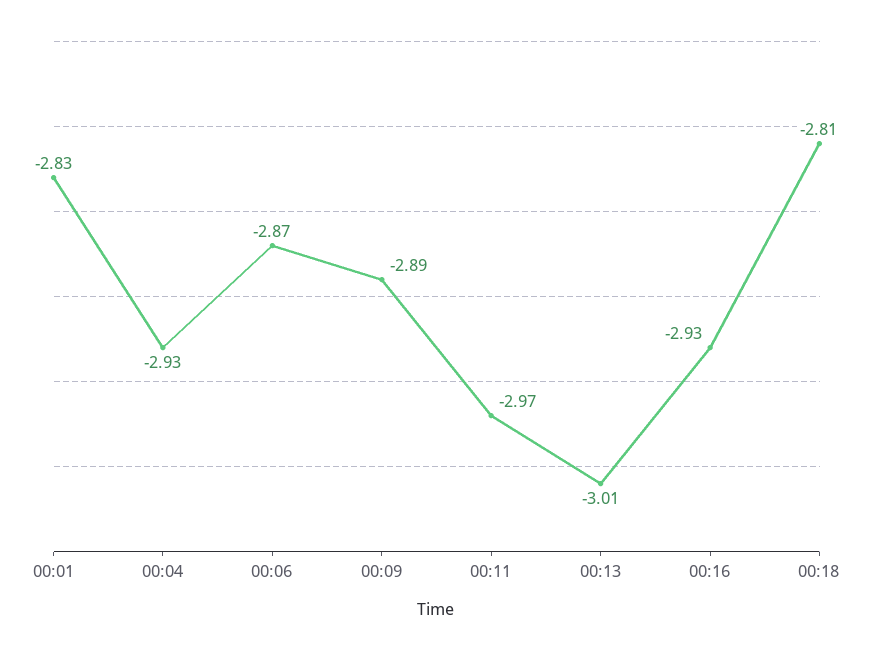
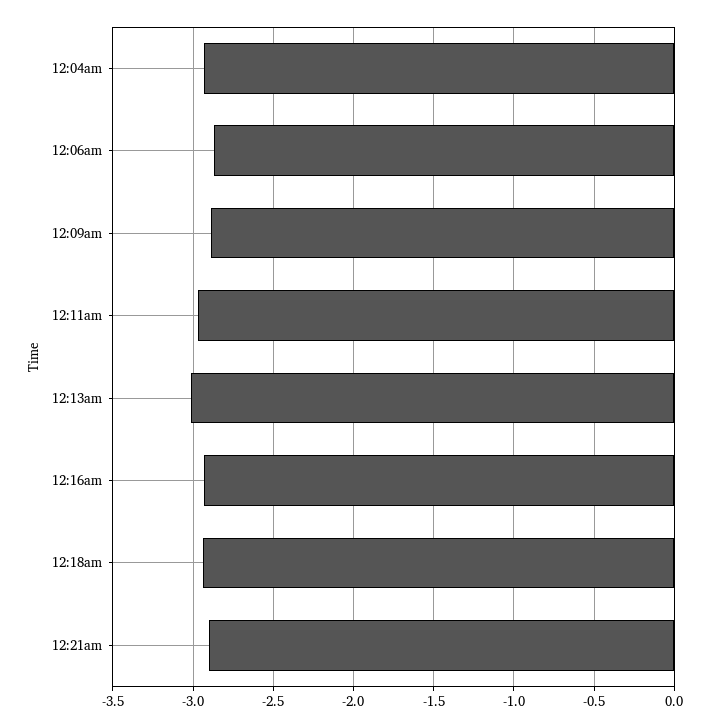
00:01: -2.83 -> none
00:18: -2.81 -> -2.95
12:21am: none -> -2.9

